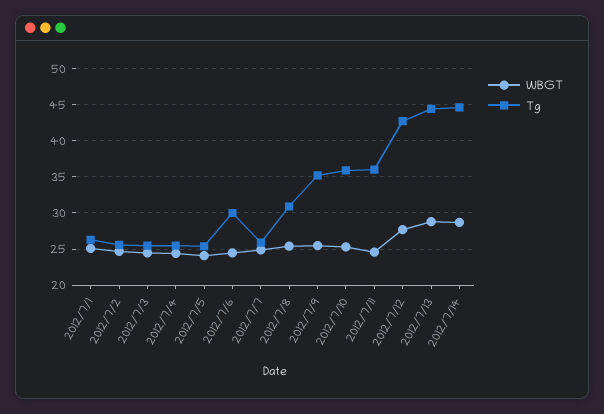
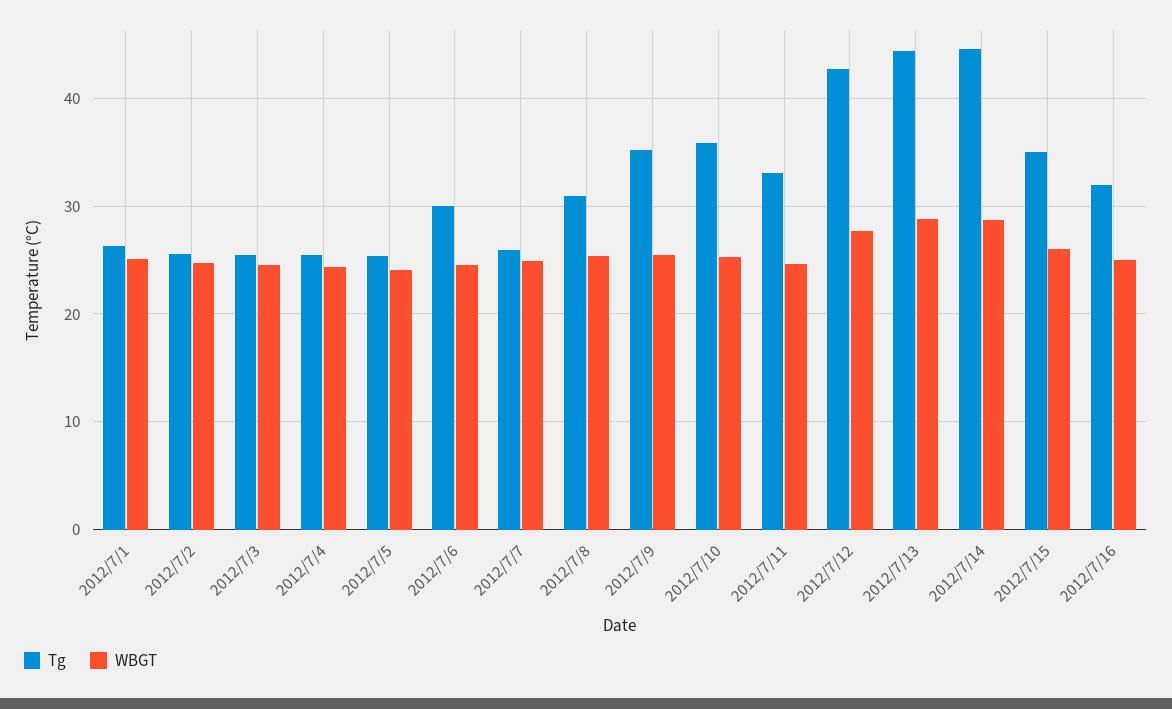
Tg, 2012/7/11: 36 -> 33
Tg, 2012/7/15: none -> 35
WBGT, 2012/7/15: none -> 26
Tg, 2012/7/16: none -> 32
WBGT, 2012/7/16: none -> 25

